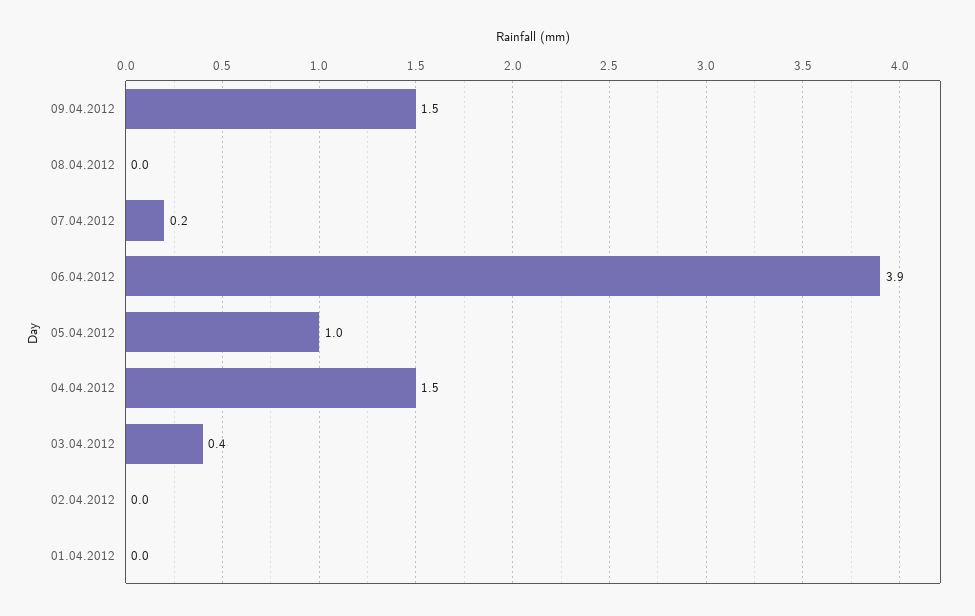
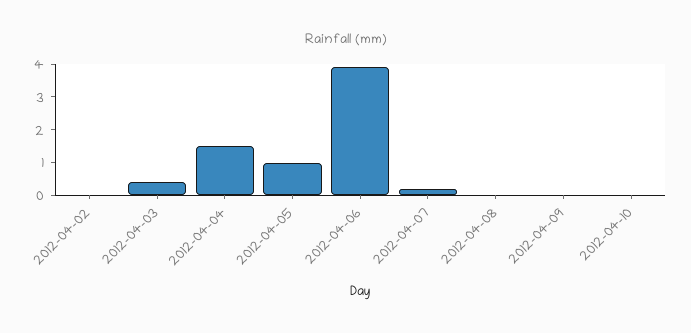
09.04.2012: 1.5 -> 0
01.04.2012: 0 -> none
2012-04-10: none -> 0

